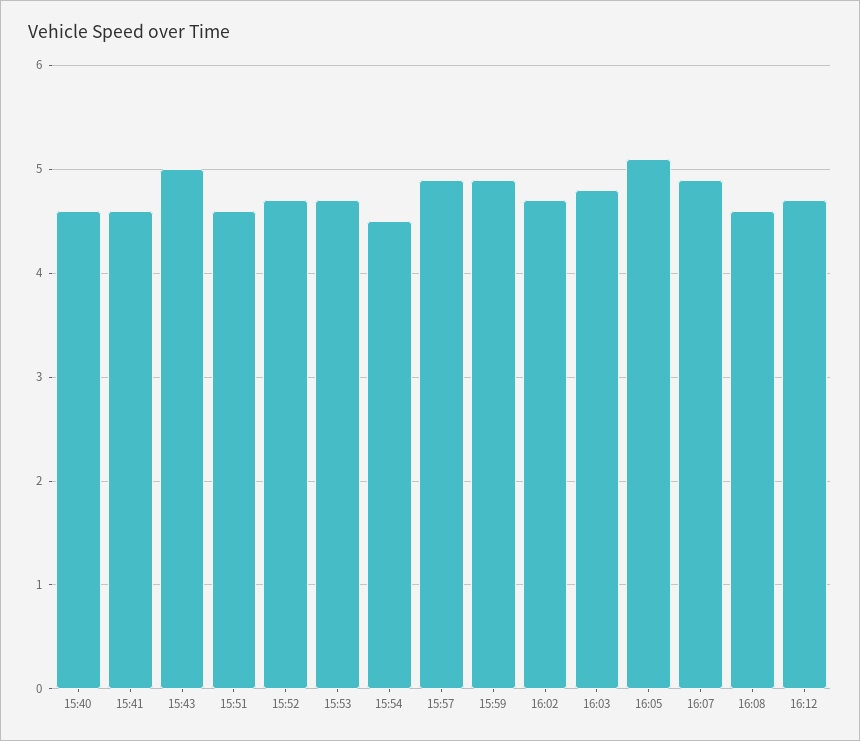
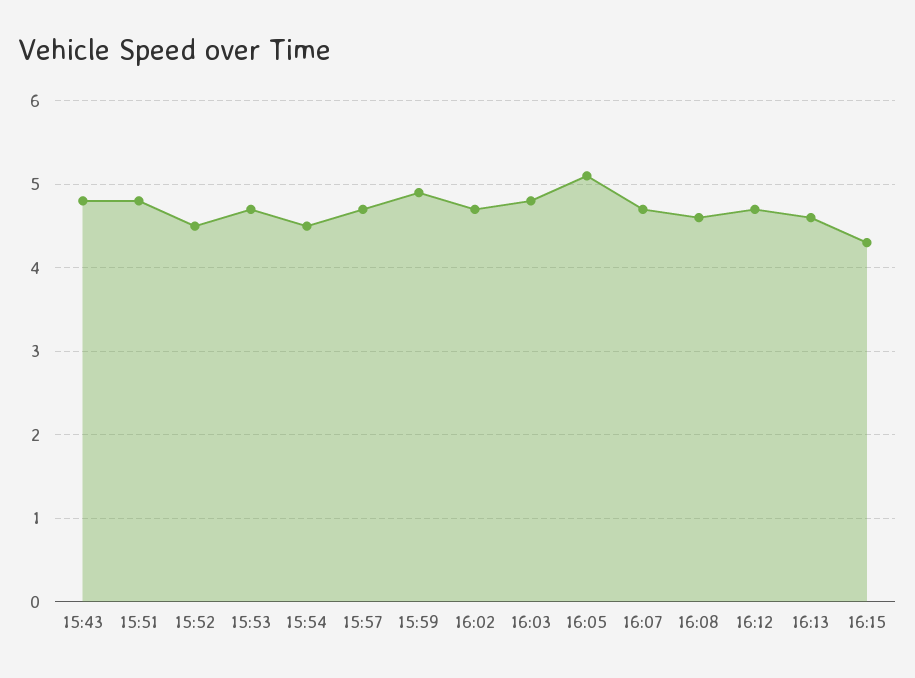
15:40: 4.6 -> none
15:41: 4.6 -> none
15:43: 5 -> 4.8
15:51: 4.6 -> 4.8
15:52: 4.7 -> 4.5
15:57: 4.9 -> 4.7
16:07: 4.9 -> 4.7
16:13: none -> 4.6
16:15: none -> 4.3

